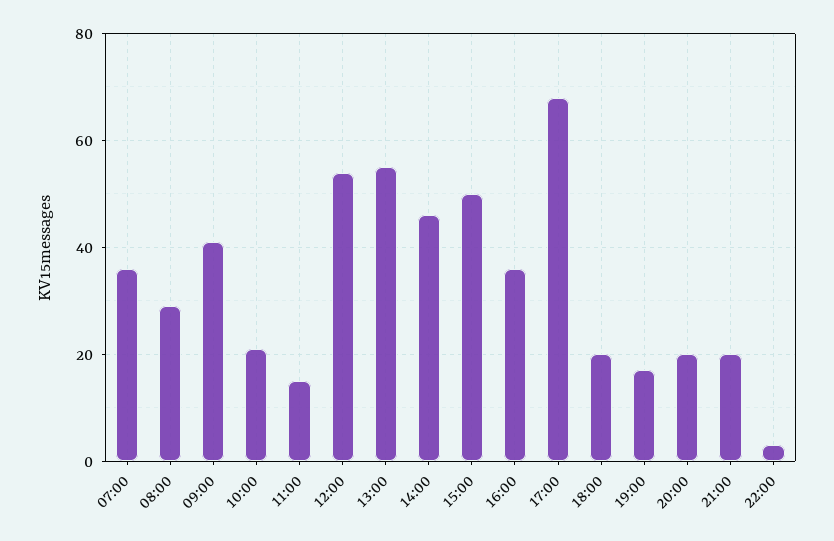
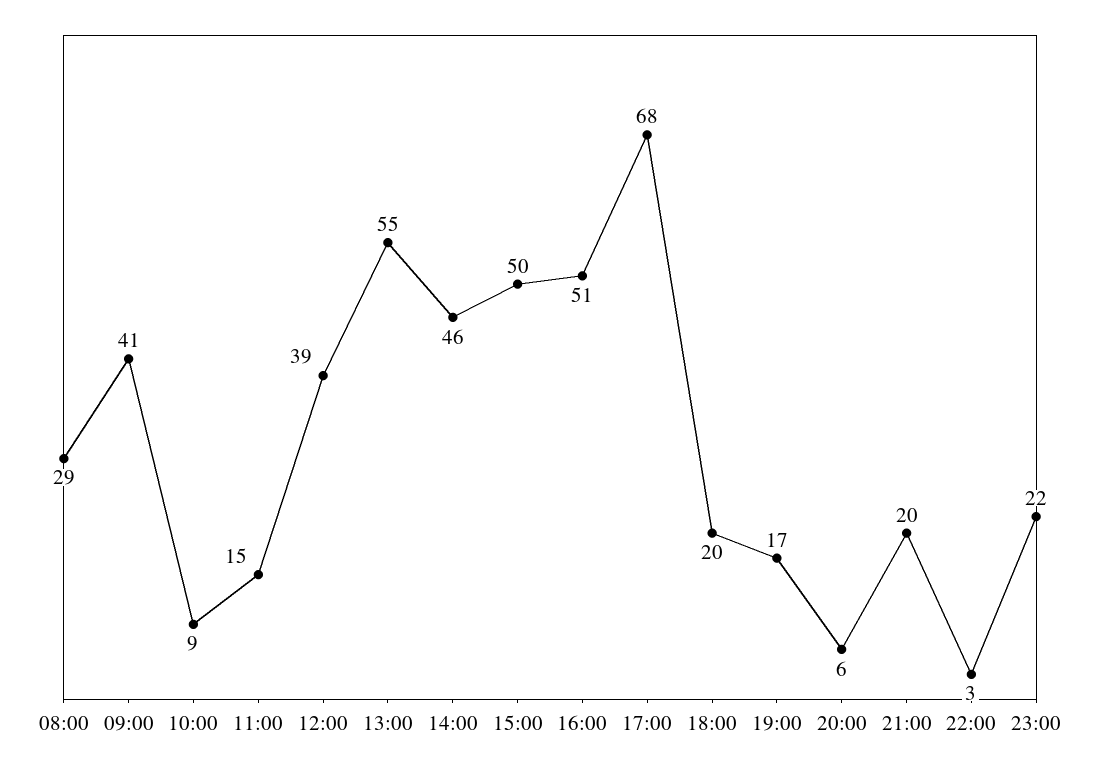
07:00: 35 -> none
10:00: 20 -> 9
12:00: 55 -> 39
16:00: 35 -> 51
20:00: 20 -> 6
23:00: none -> 22

